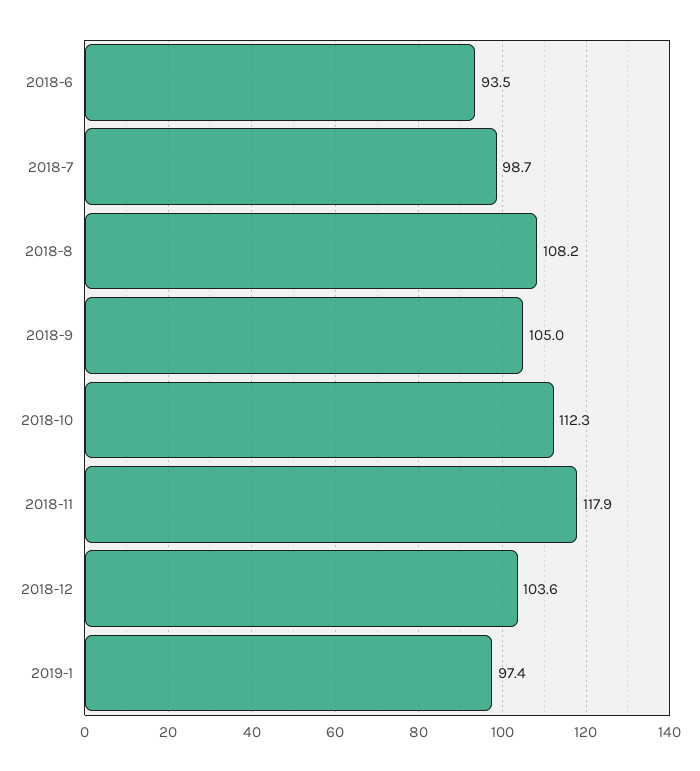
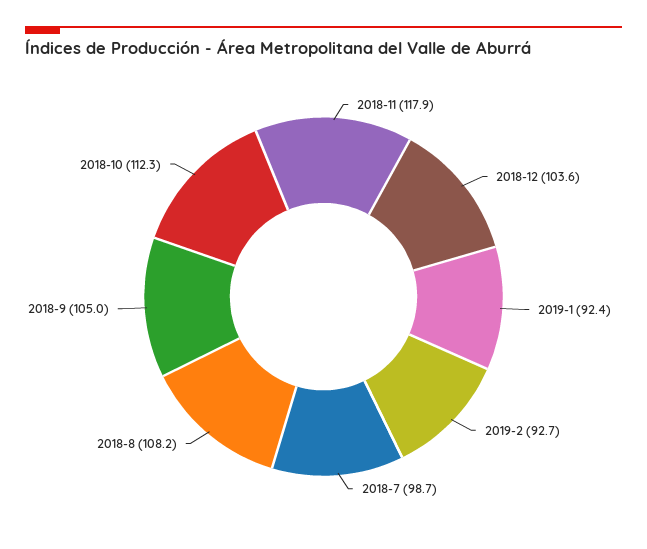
2018-6: 93.5 -> none
2019-1: 97.4 -> 92.4
2019-2: none -> 92.7

